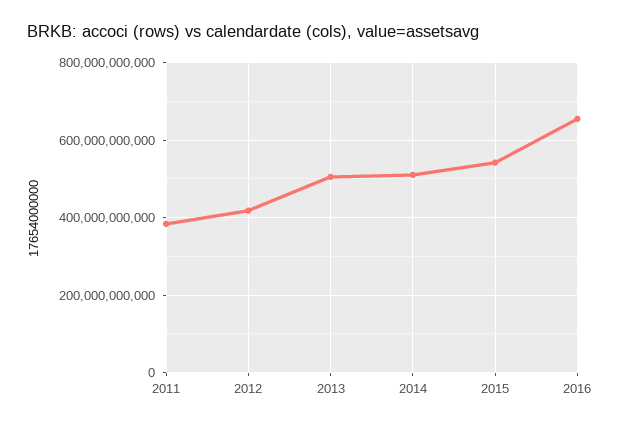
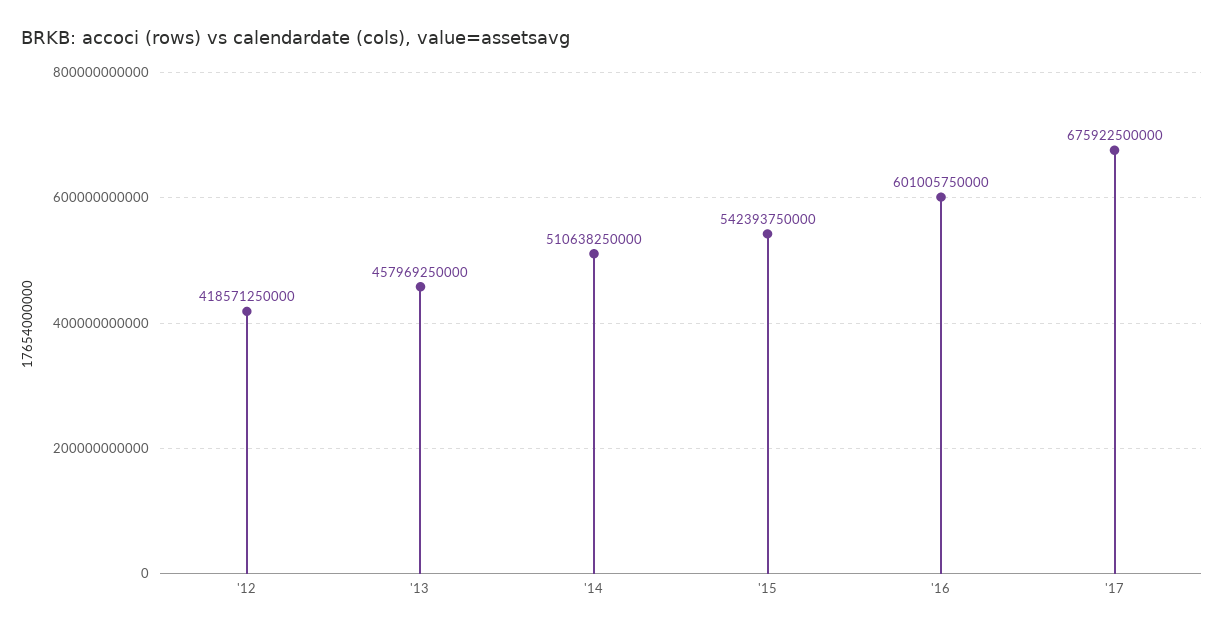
2011: 380000000000 -> none
2013: 500000000000 -> 457969250000
2016: 660000000000 -> 601005750000
'17: none -> 675922500000

